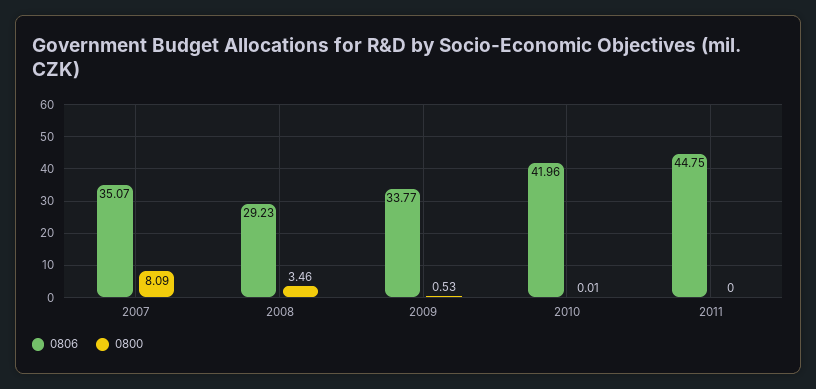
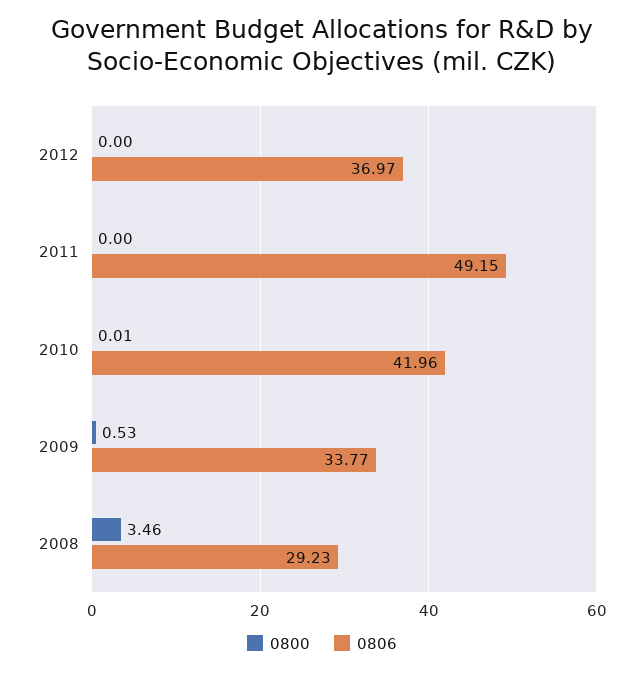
0806, 2007: 35.07 -> none
0800, 2007: 8.09 -> none
0806, 2011: 44.75 -> 49.15
0800, 2012: none -> 0
0806, 2012: none -> 36.97

